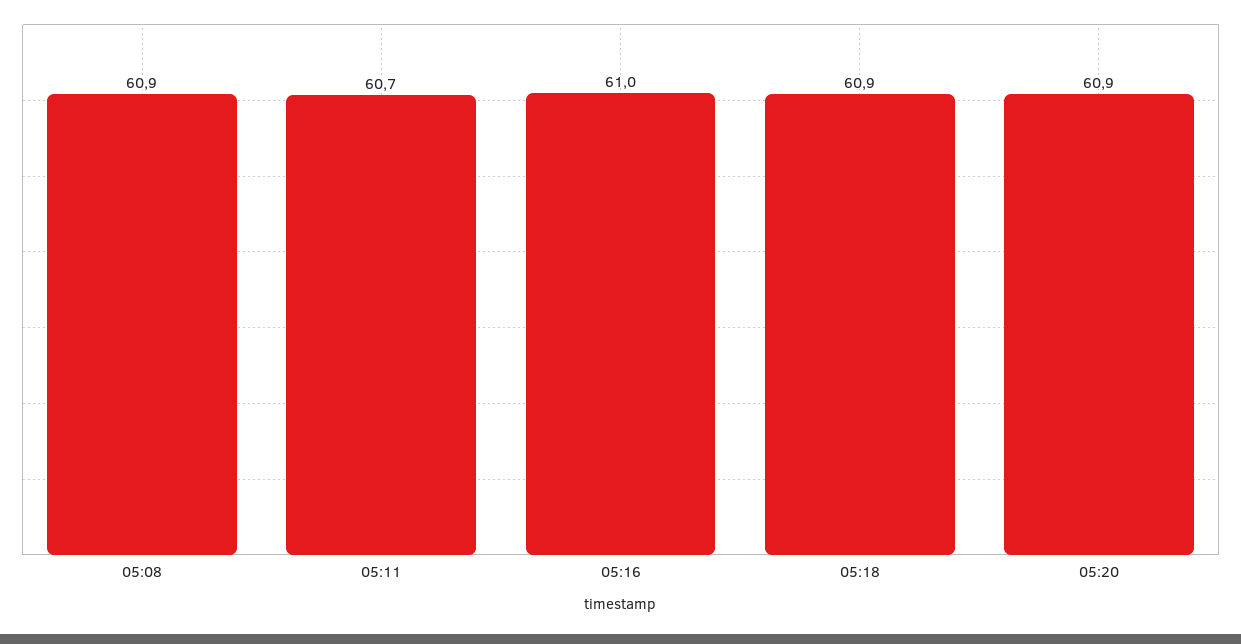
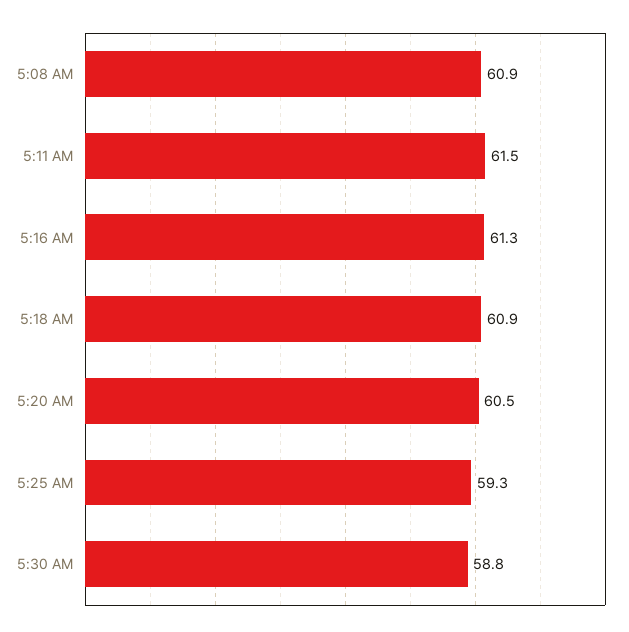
05:11: 60.7 -> 61.5
05:16: 61 -> 61.3
05:20: 60.9 -> 60.5
5:25 AM: none -> 59.3
5:30 AM: none -> 58.8

